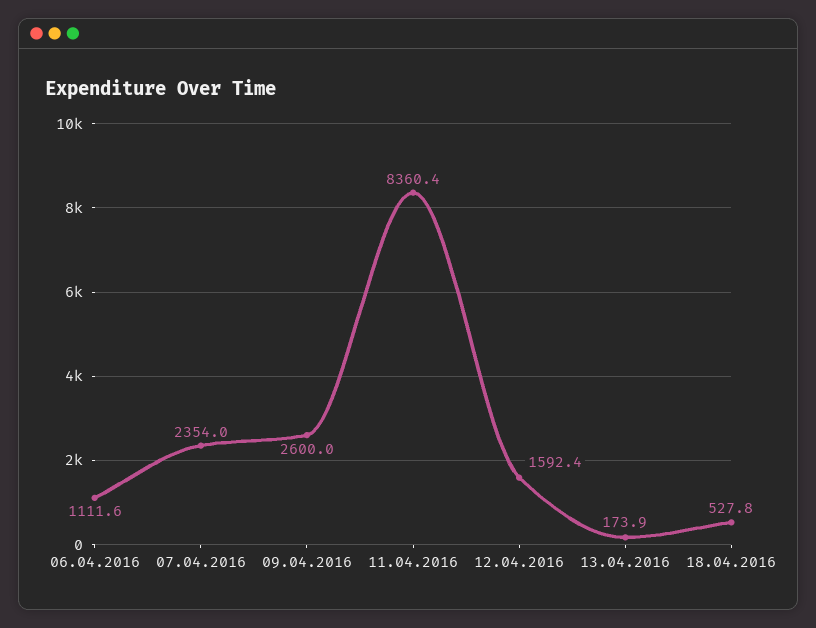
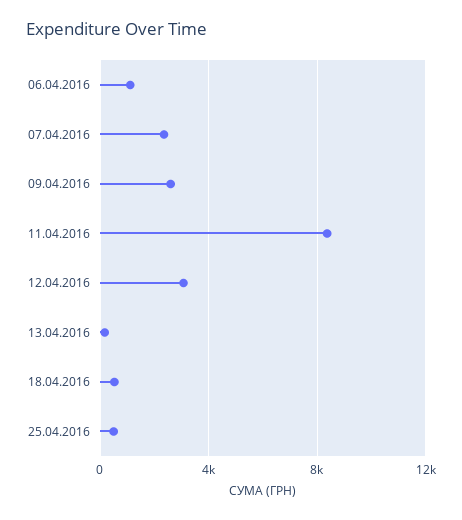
12.04.2016: 1592.4 -> 3000
25.04.2016: none -> 500

